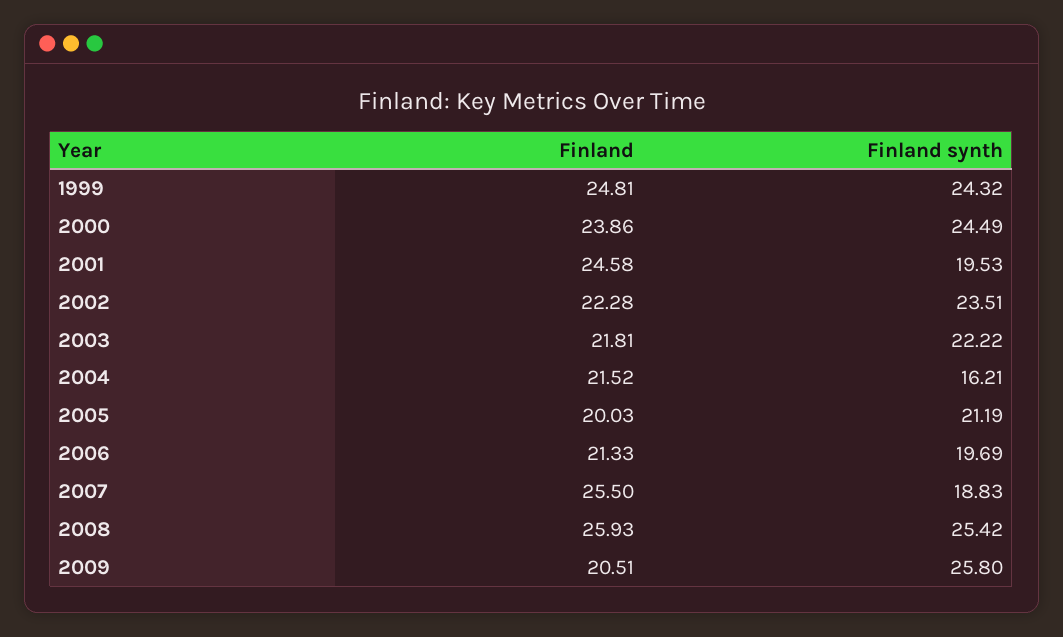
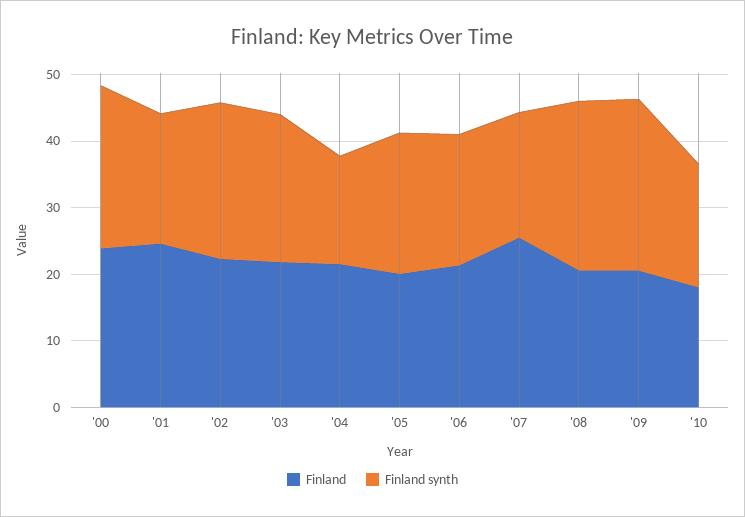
Finland, 1999: 24.81 -> none
Finland synth, 1999: 24.32 -> none
Finland, 2008: 25.93 -> 20
Finland, '10: none -> 18
Finland synth, '10: none -> 18

